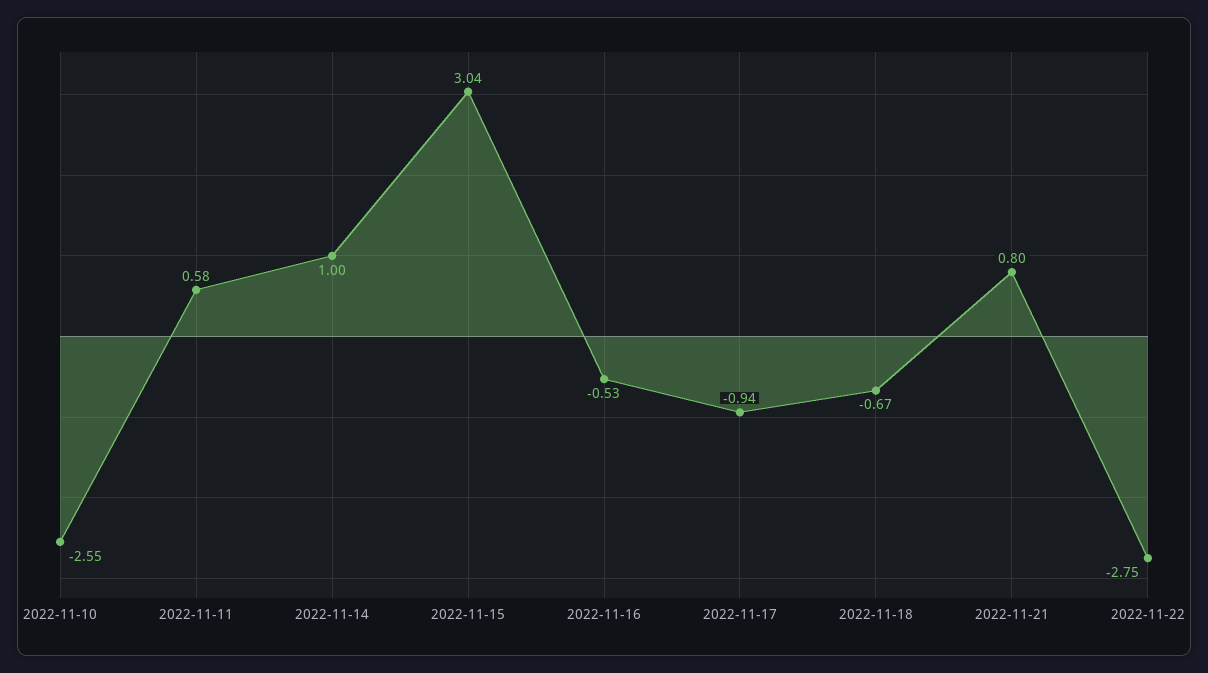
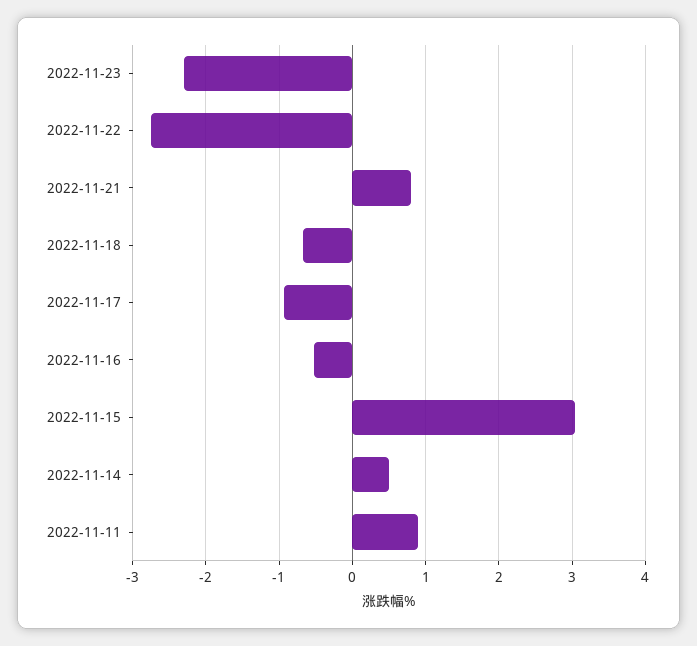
2022-11-10: -2.55 -> none
2022-11-11: 0.58 -> 0.9
2022-11-14: 1 -> 0.5
2022-11-23: none -> -2.3

